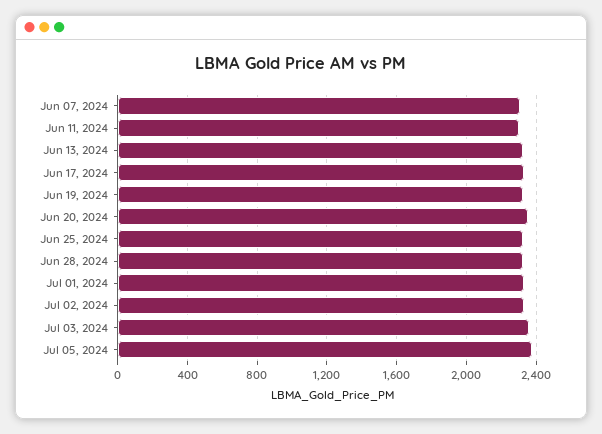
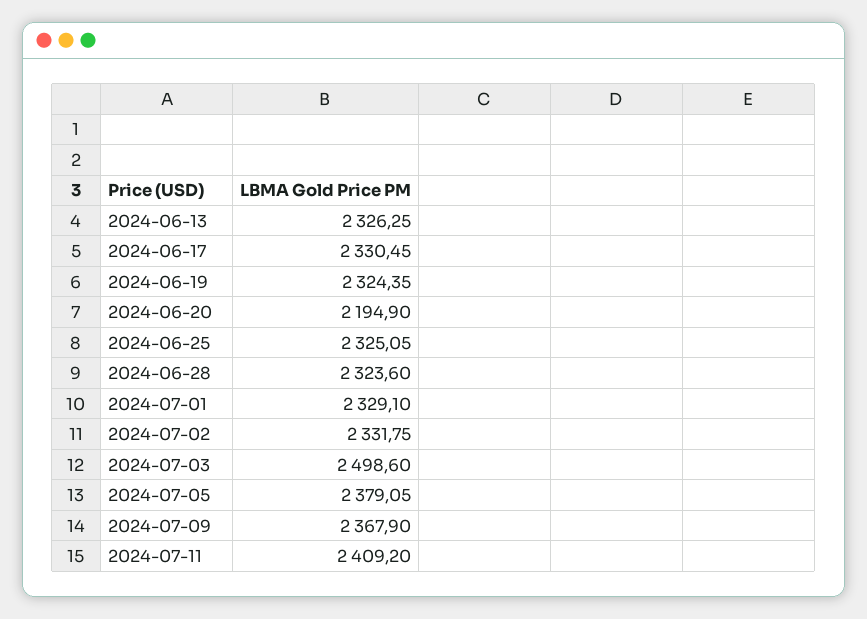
Jun 07, 2024: 2300 -> none
Jun 11, 2024: 2300 -> none
Jun 20, 2024: 2350 -> 2194.9
Jul 03, 2024: 2350 -> 2498.6
2024-07-09: none -> 2367.9
2024-07-11: none -> 2409.2

